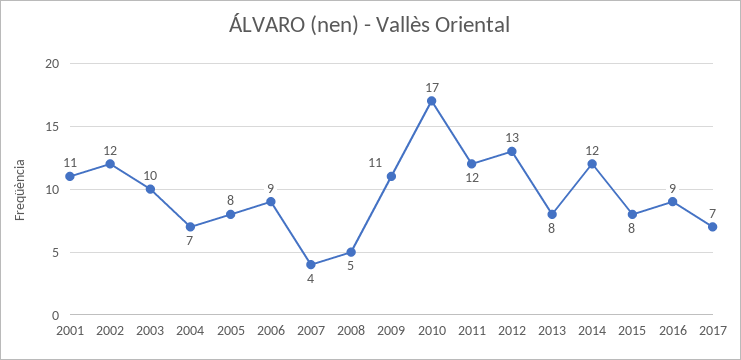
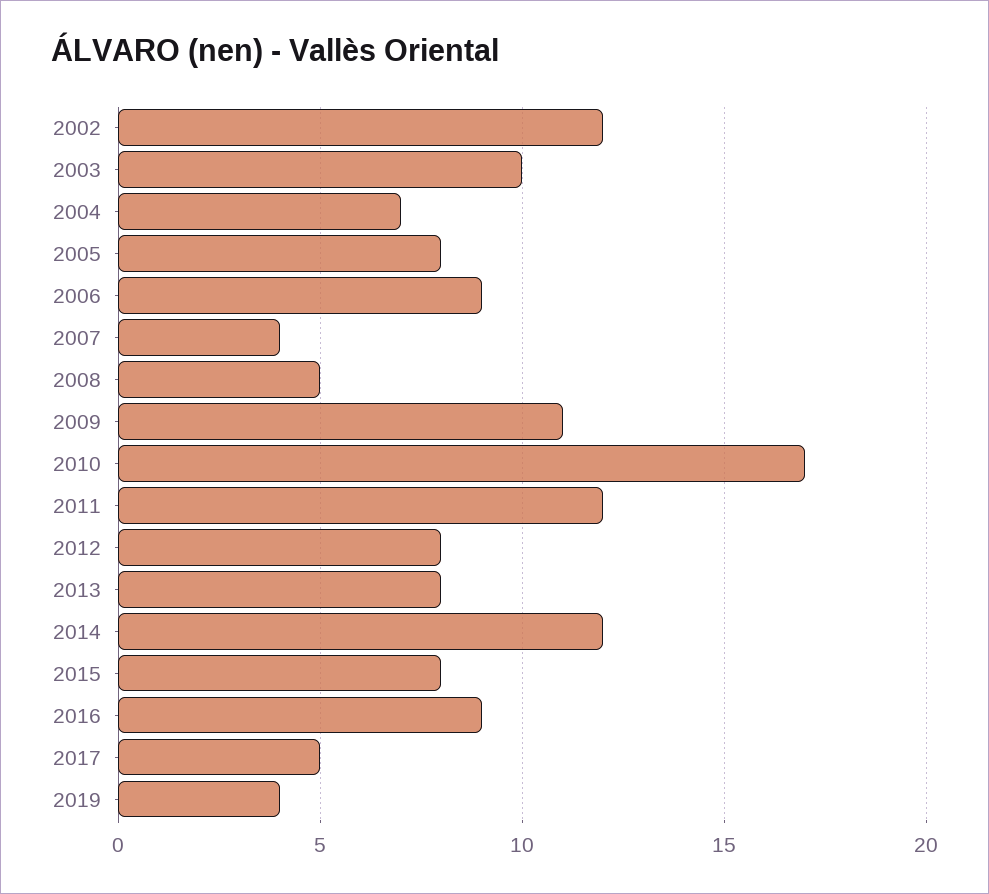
2001: 11 -> none
2012: 13 -> 8
2017: 7 -> 5
2019: none -> 4

